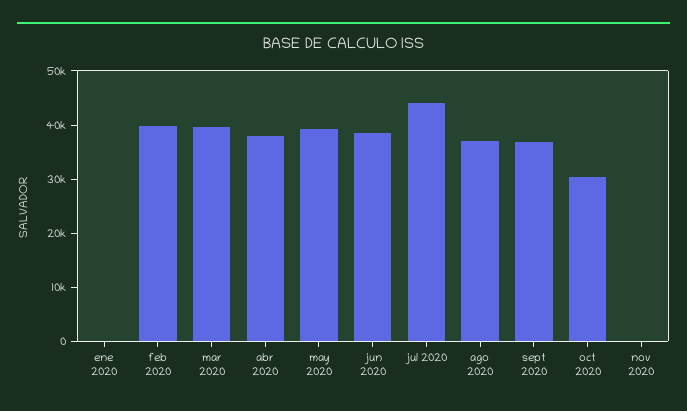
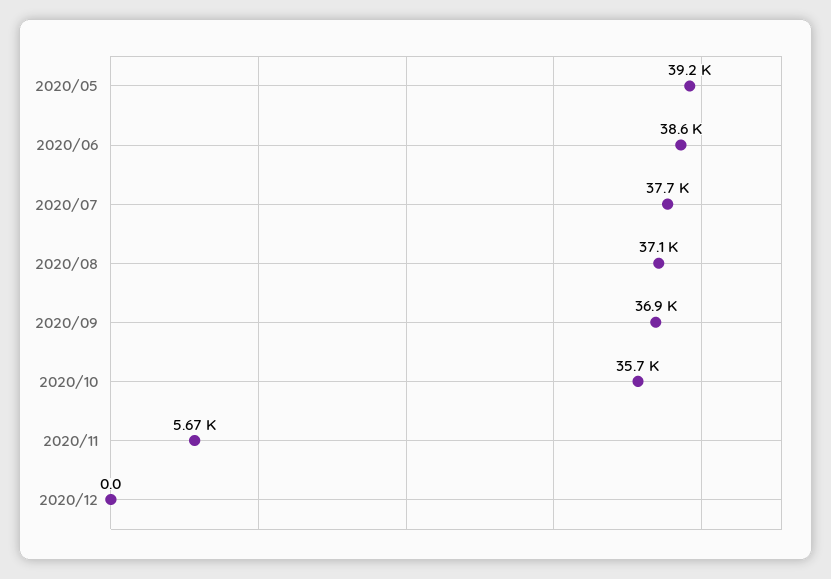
ene 2020: 0 -> none
feb 2020: 40000 -> none
mar 2020: 40000 -> none
abr 2020: 38000 -> none
jul 2020: 44000 -> 37700
oct 2020: 30000 -> 35700
nov 2020: 0 -> 5670
2020/12: none -> 0

